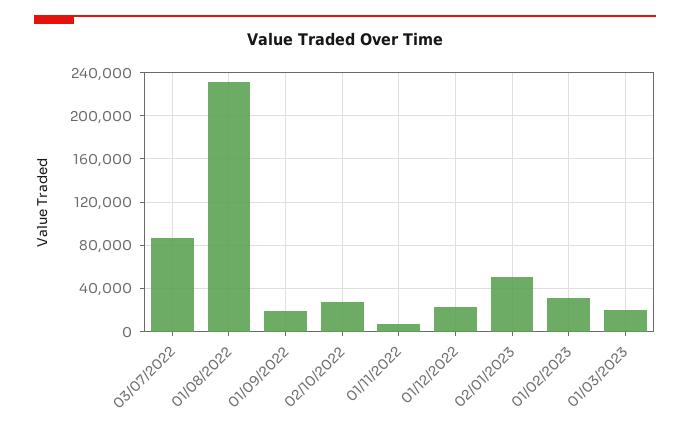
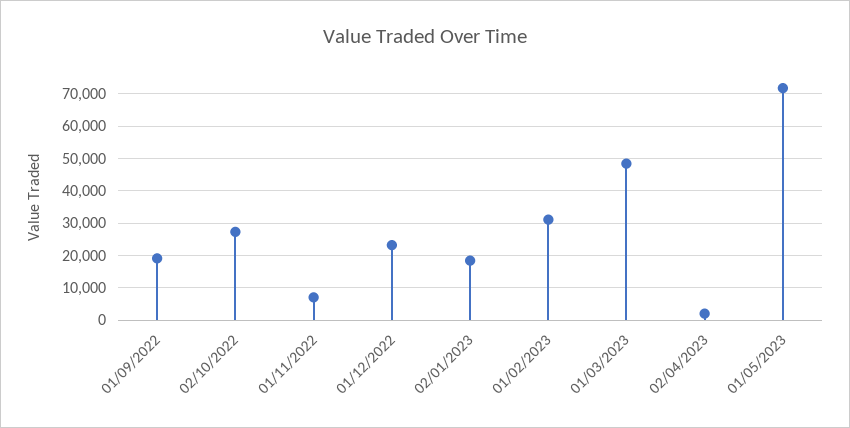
03/07/2022: 90000 -> none
01/08/2022: 230000 -> none
02/01/2023: 50000 -> 18000
01/03/2023: 20000 -> 48000
02/04/2023: none -> 2000
01/05/2023: none -> 72000

